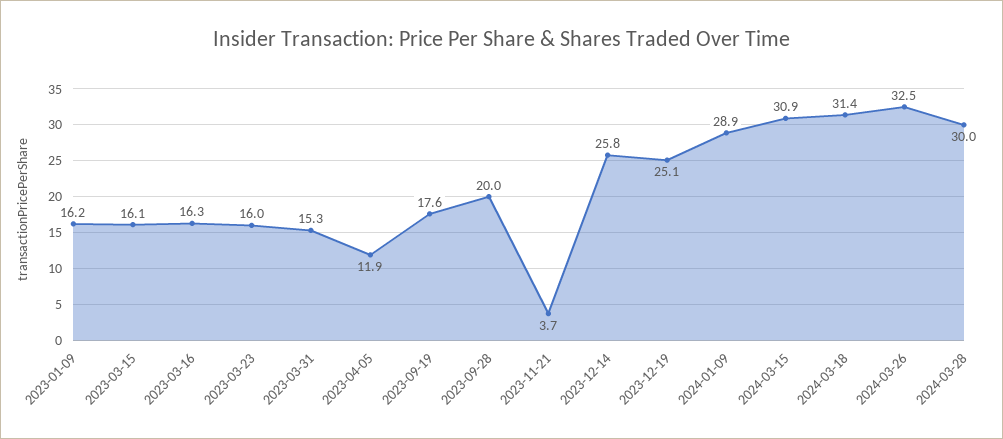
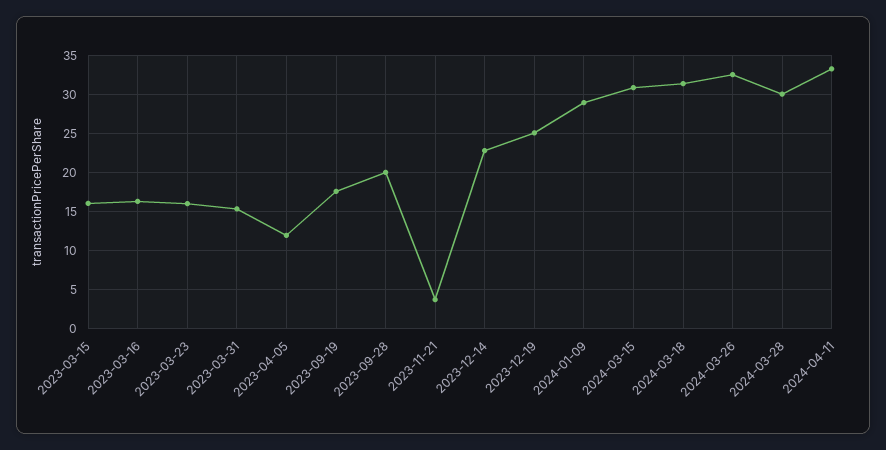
2023-01-09: 16.2 -> none
2023-12-14: 25.8 -> 23
2024-04-11: none -> 33

